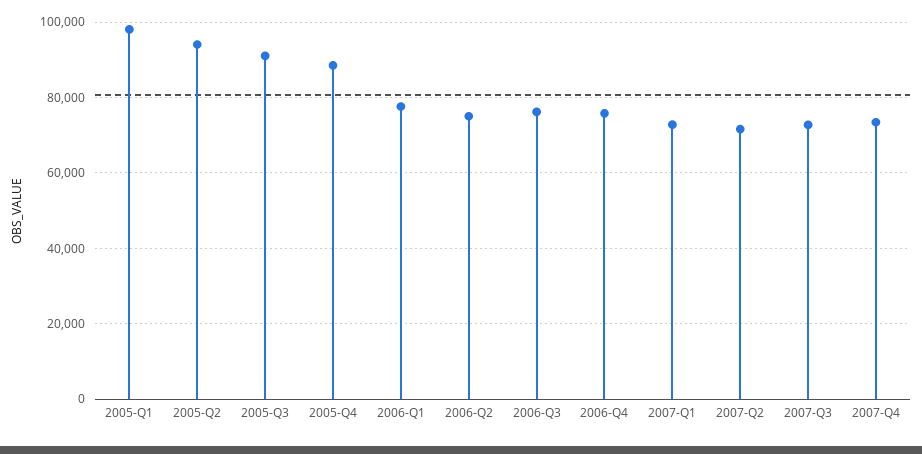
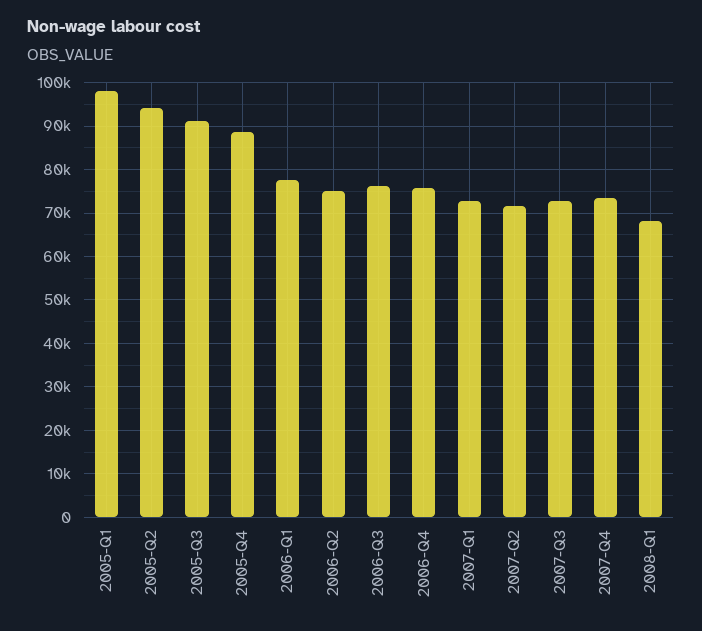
2008-Q1: none -> 68000

